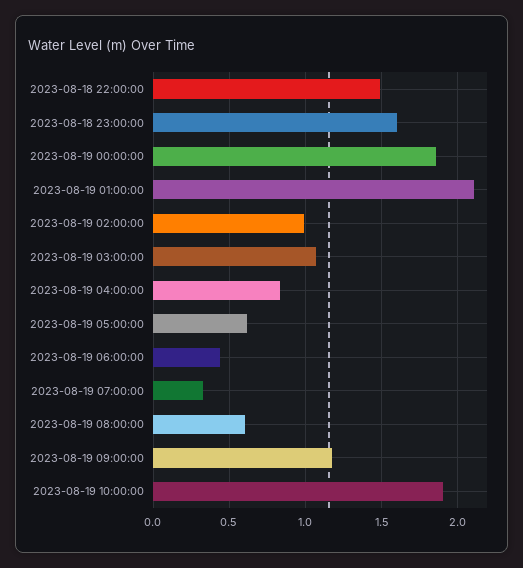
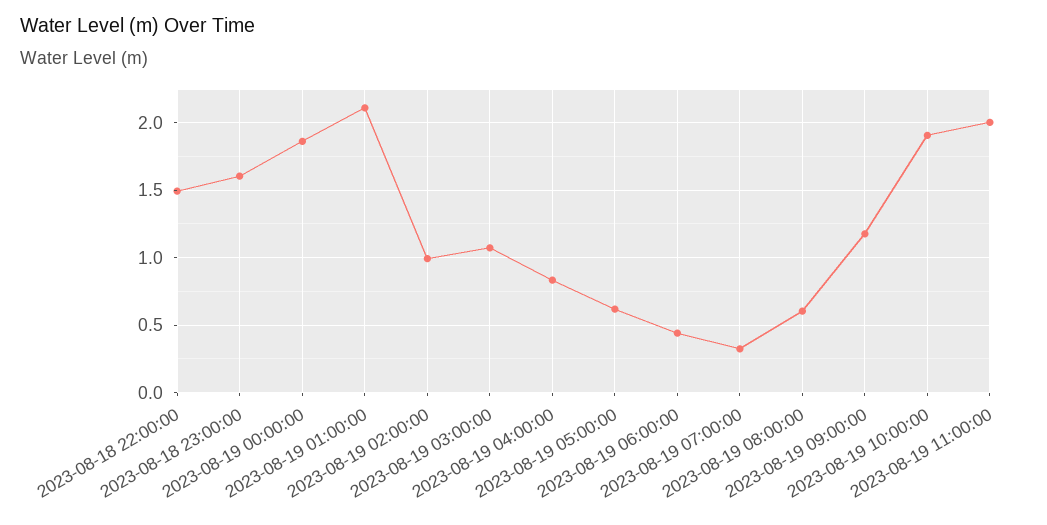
2023-08-19 11:00:00: none -> 2

